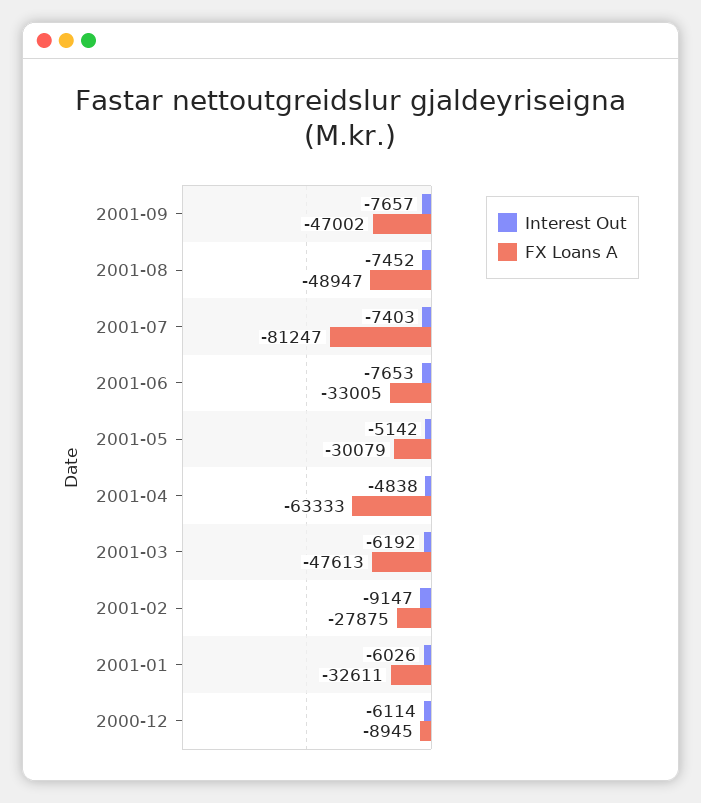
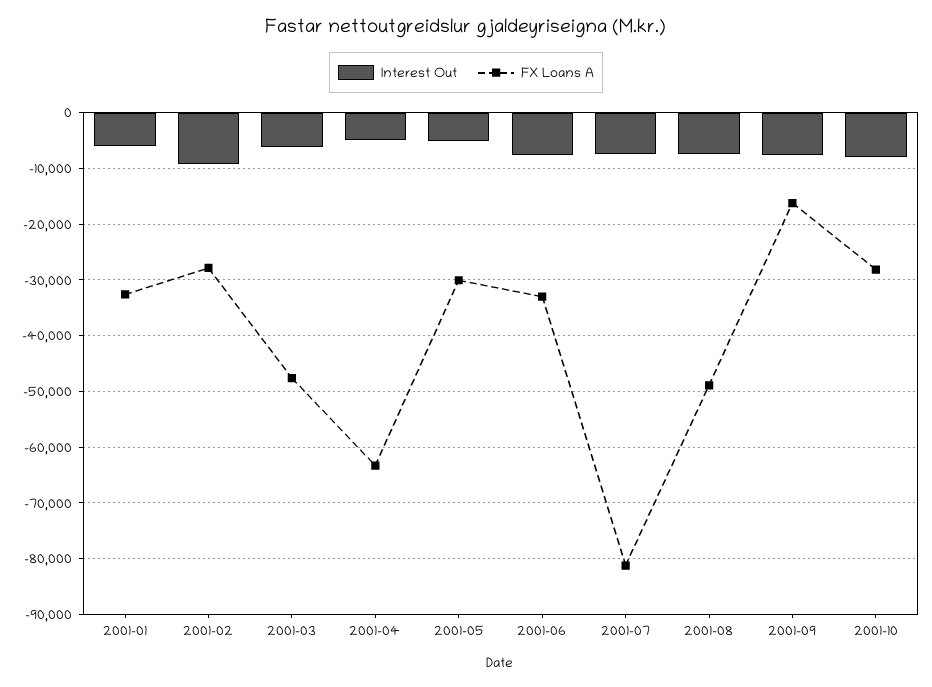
FX Loans A, 2001-09: -47002 -> -16000
Interest Out, 2000-12: -6114 -> none
FX Loans A, 2000-12: -8945 -> none
Interest Out, 2001-10: none -> -8000
FX Loans A, 2001-10: none -> -28000

